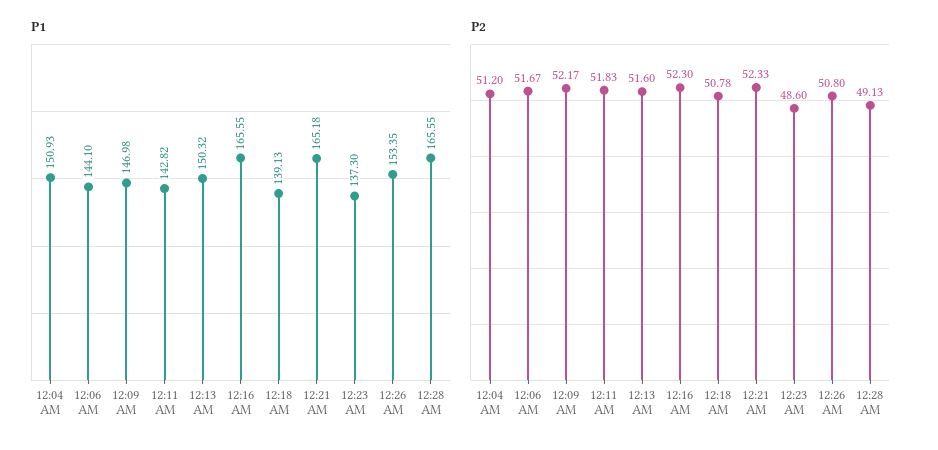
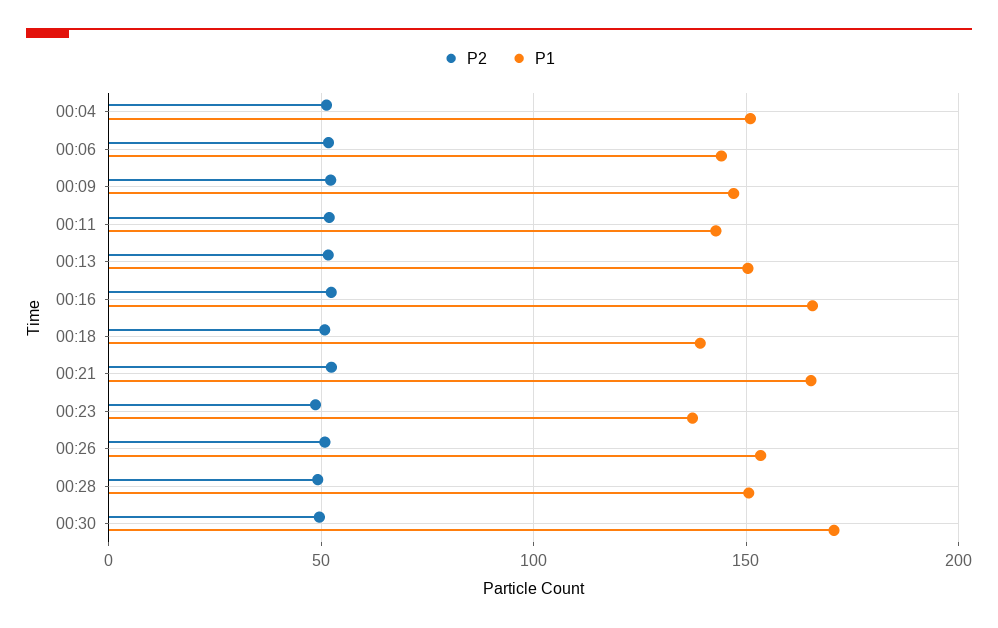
P1, 12:28 AM: 165.55 -> 150
P2, 00:30: none -> 50
P1, 00:30: none -> 170

